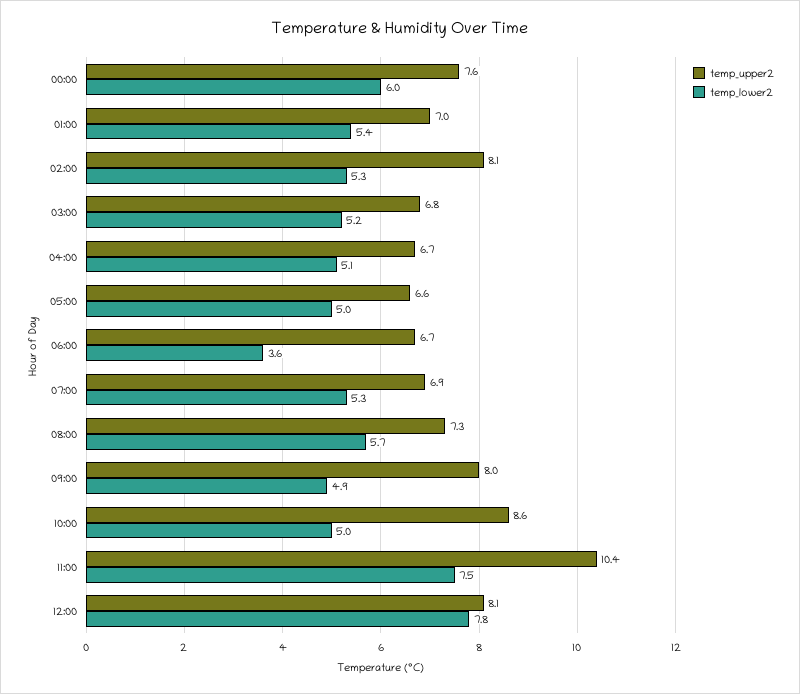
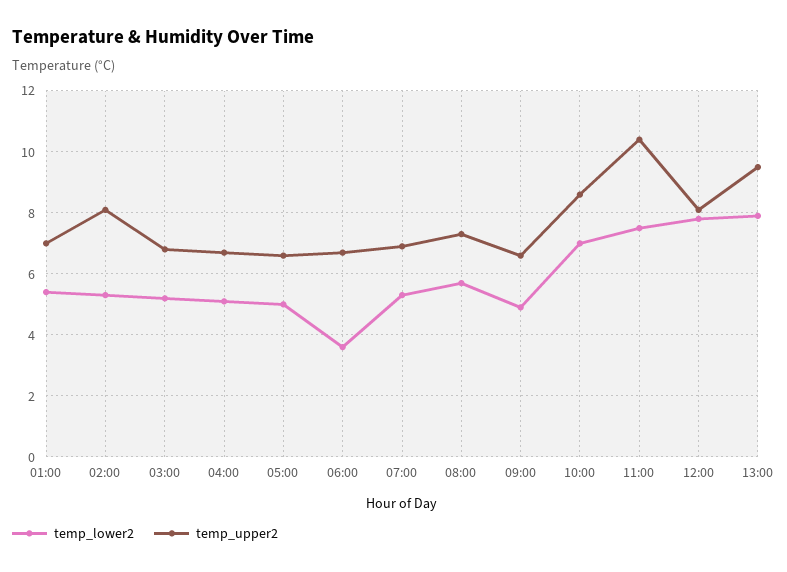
temp_upper2, 00:00: 7.6 -> none
temp_lower2, 00:00: 6 -> none
temp_upper2, 09:00: 8 -> 6.5
temp_lower2, 10:00: 5 -> 7
temp_lower2, 13:00: none -> 8
temp_upper2, 13:00: none -> 9.5

